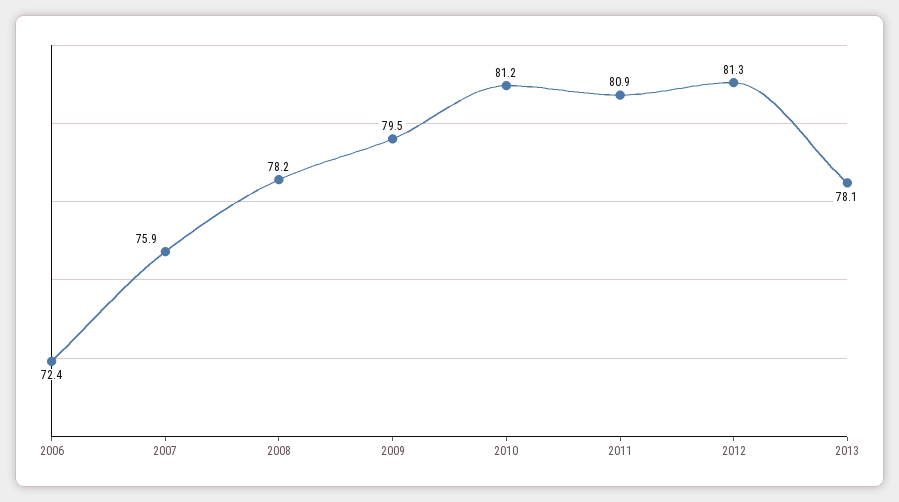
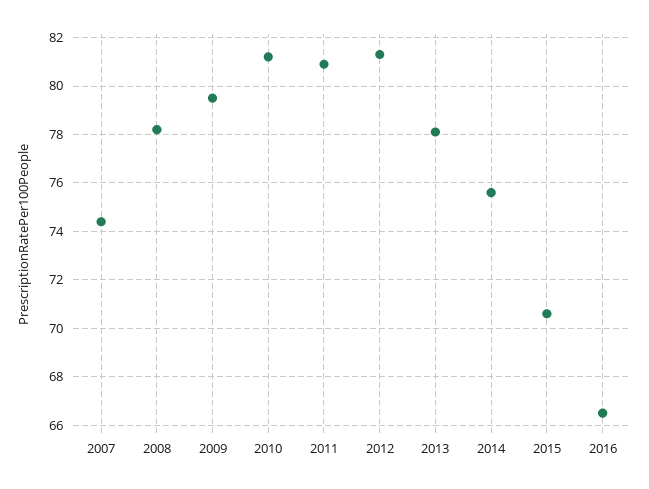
2006: 72.4 -> none
2007: 75.9 -> 74.5
2014: none -> 75.5
2015: none -> 70.5
2016: none -> 66.5

